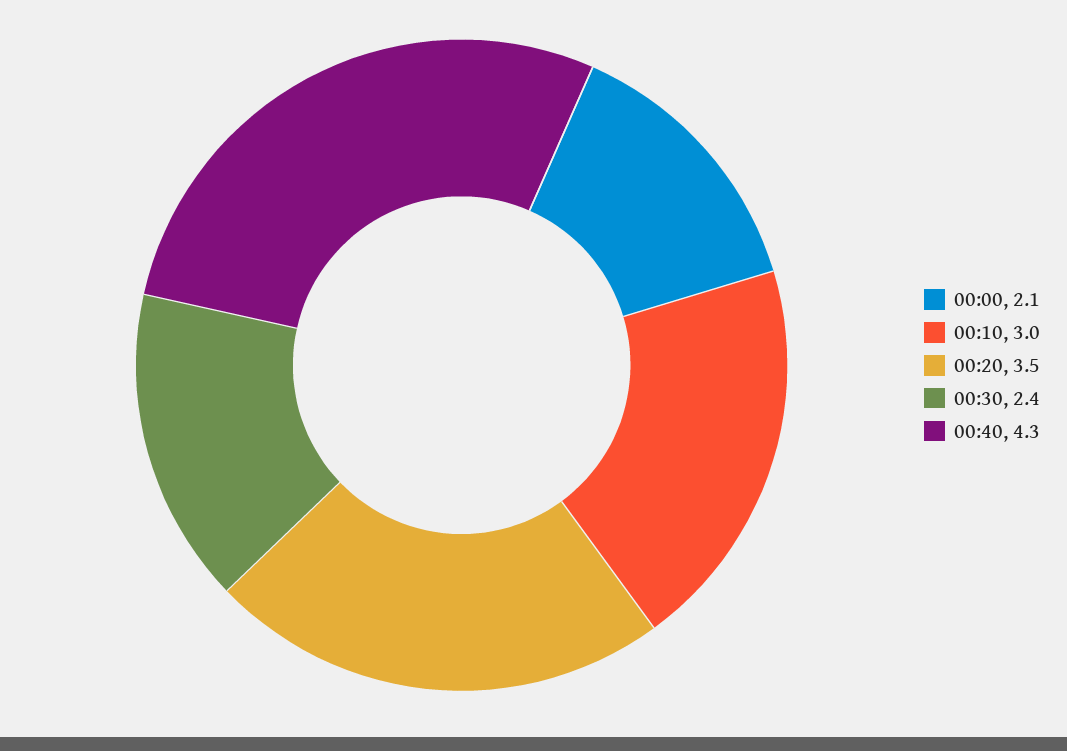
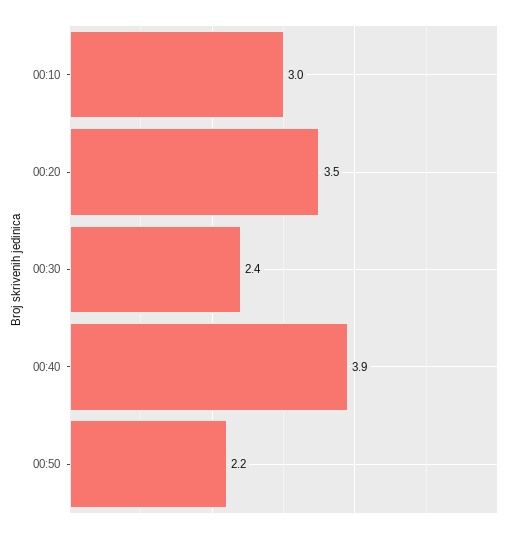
00:00: 2.1 -> none
00:40: 4.3 -> 3.9
00:50: none -> 2.2

